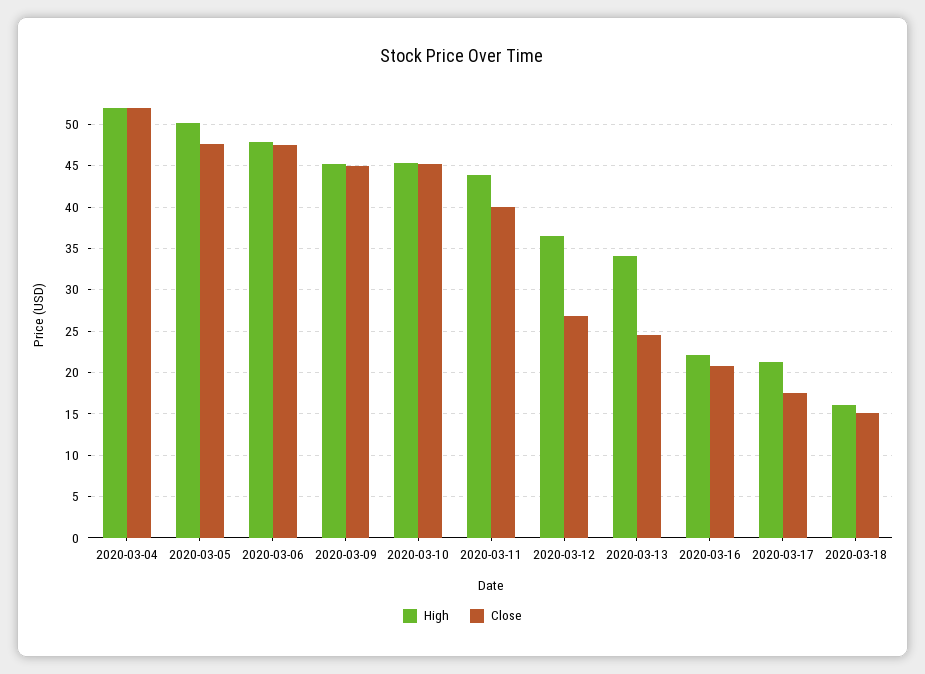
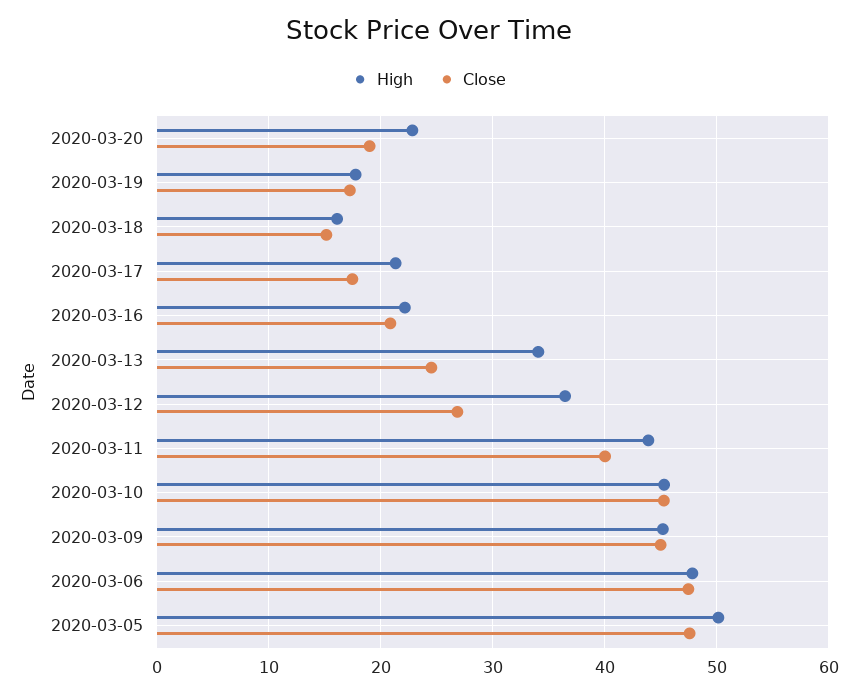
High, 2020-03-04: 52 -> none
Close, 2020-03-04: 52 -> none
High, 2020-03-20: none -> 23
Close, 2020-03-20: none -> 19
High, 2020-03-19: none -> 18
Close, 2020-03-19: none -> 17

